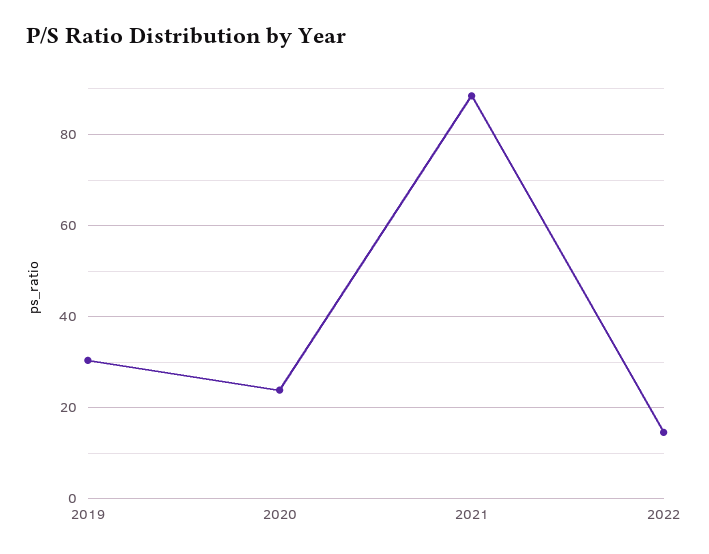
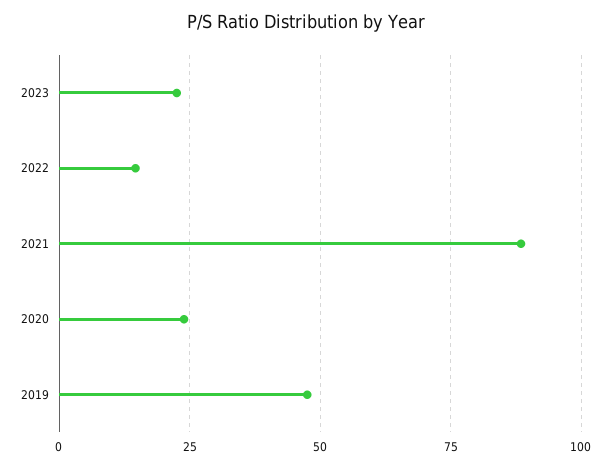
2019: 30 -> 47.5
2023: none -> 22.5

